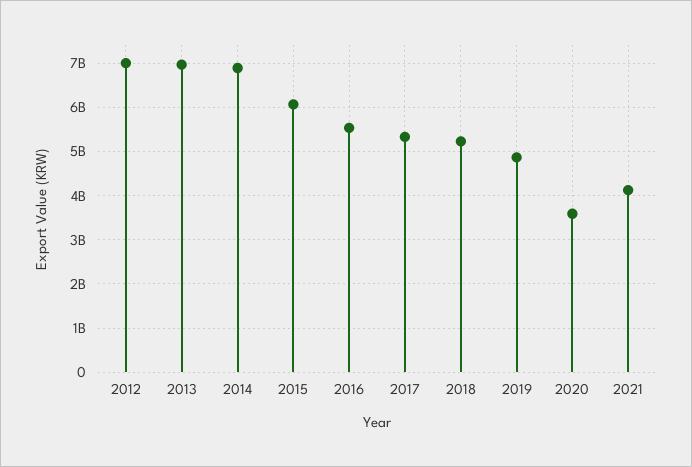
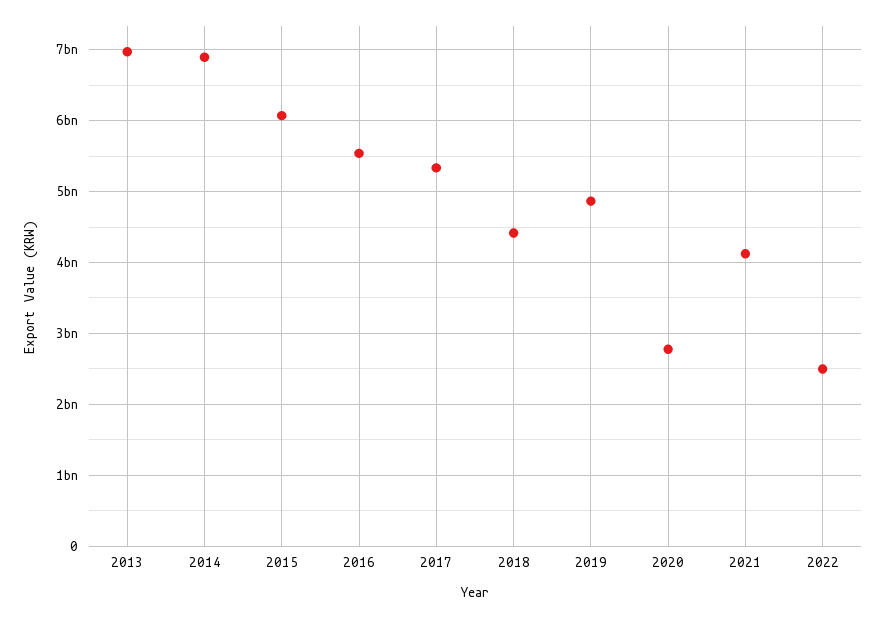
2012: 7000000000 -> none
2018: 5200000000 -> 4400000000
2020: 3600000000 -> 2800000000
2022: none -> 2500000000

